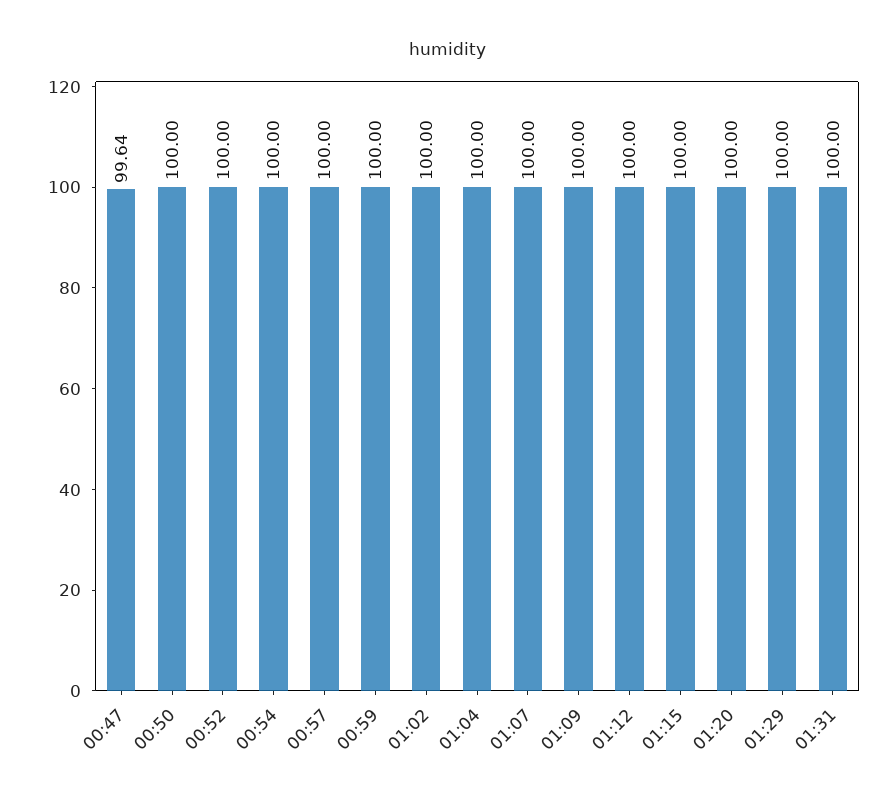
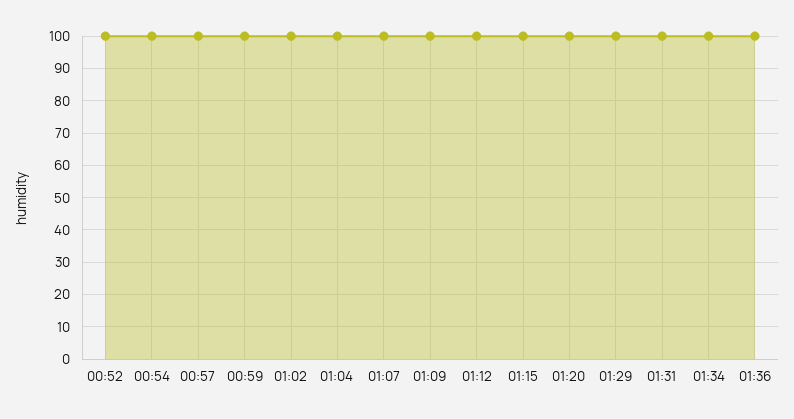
00:47: 99.64 -> none
00:50: 100 -> none
01:34: none -> 100
01:36: none -> 100

